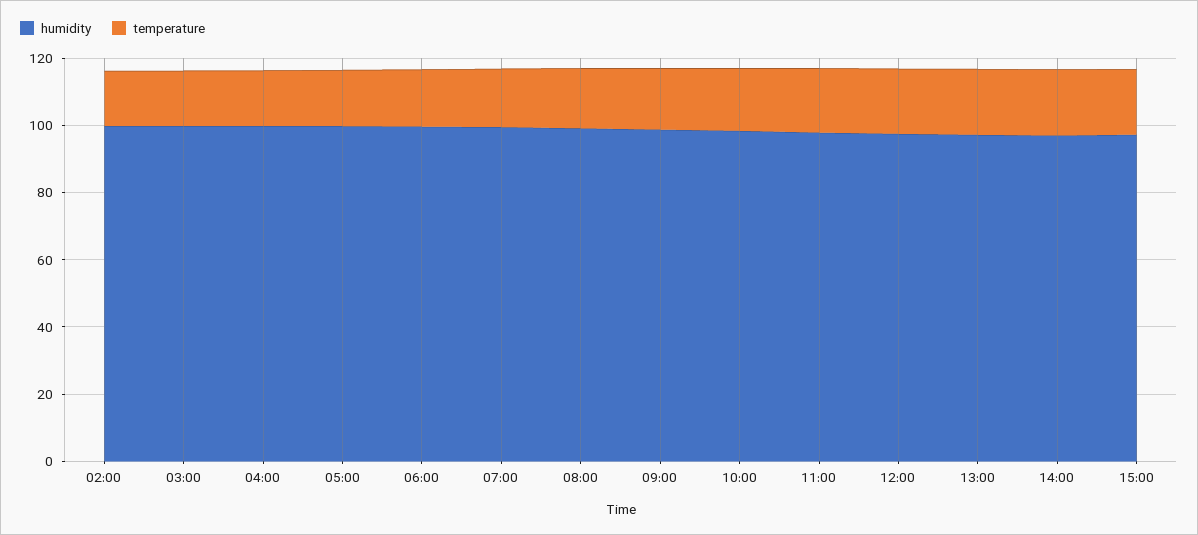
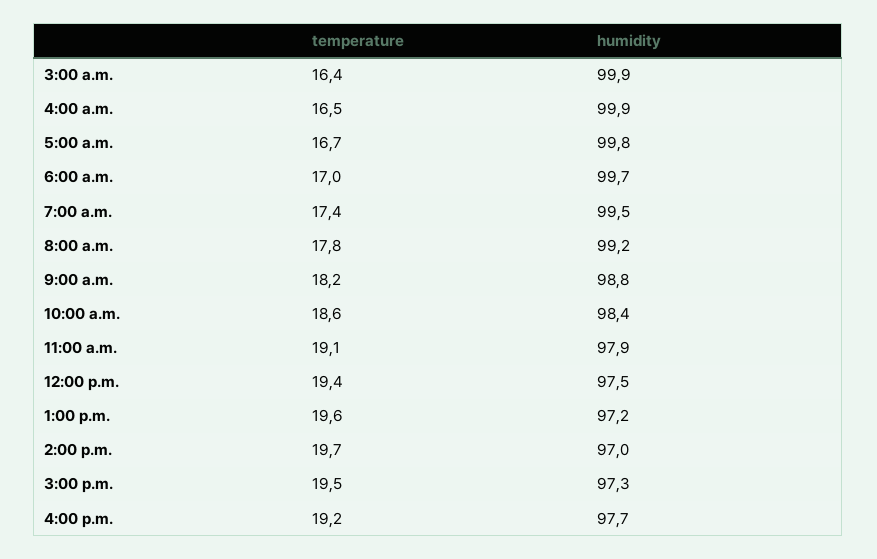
humidity, 02:00: 100 -> none
temperature, 02:00: 15 -> none
temperature, 4:00 p.m.: none -> 19.2
humidity, 4:00 p.m.: none -> 97.7

